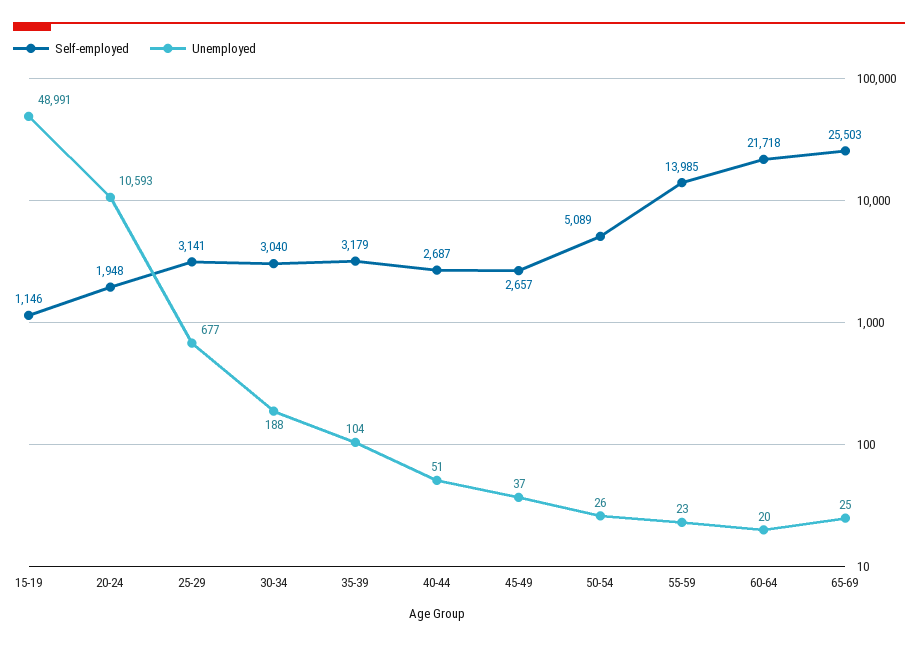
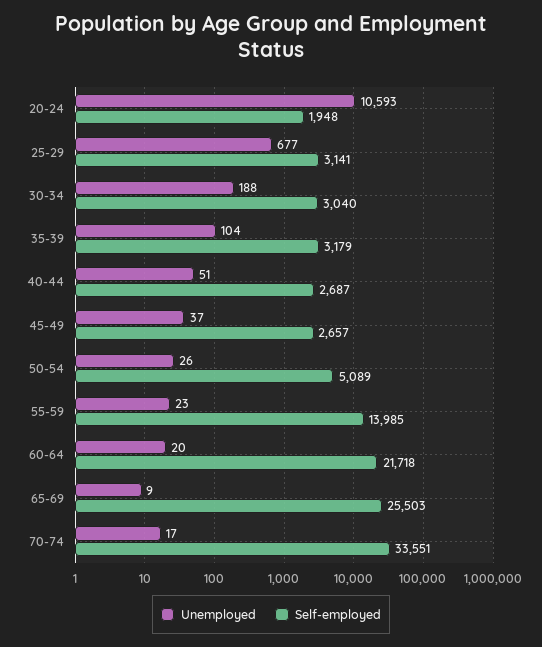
Self-employed, 15-19: 1146 -> none
Unemployed, 15-19: 48991 -> none
Unemployed, 65-69: 25 -> 9
Unemployed, 70-74: none -> 17
Self-employed, 70-74: none -> 33551

